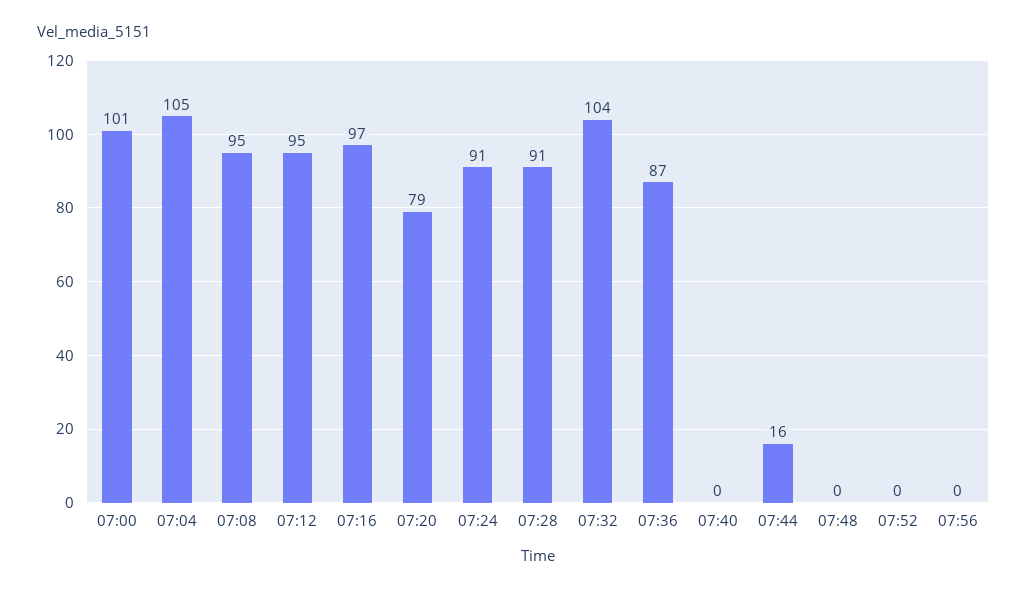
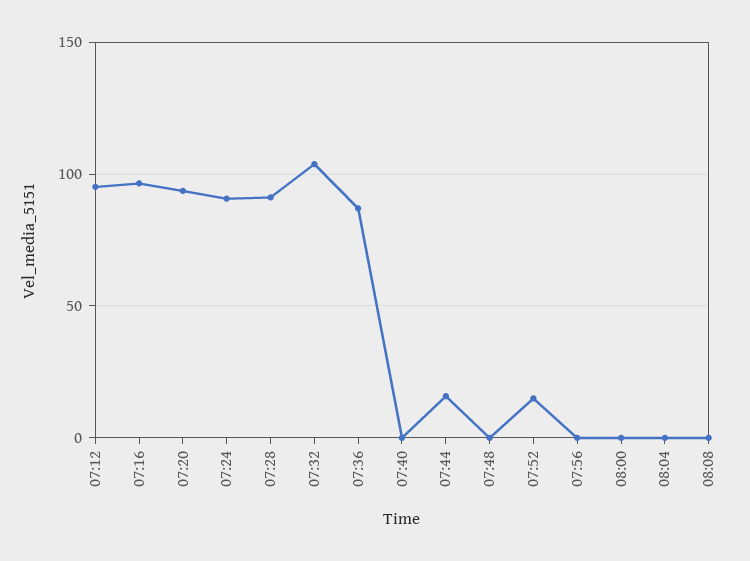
07:00: 101 -> none
07:04: 105 -> none
07:08: 95 -> none
07:20: 79 -> 95
07:52: 0 -> 15
08:00: none -> 0
08:04: none -> 0
08:08: none -> 0

